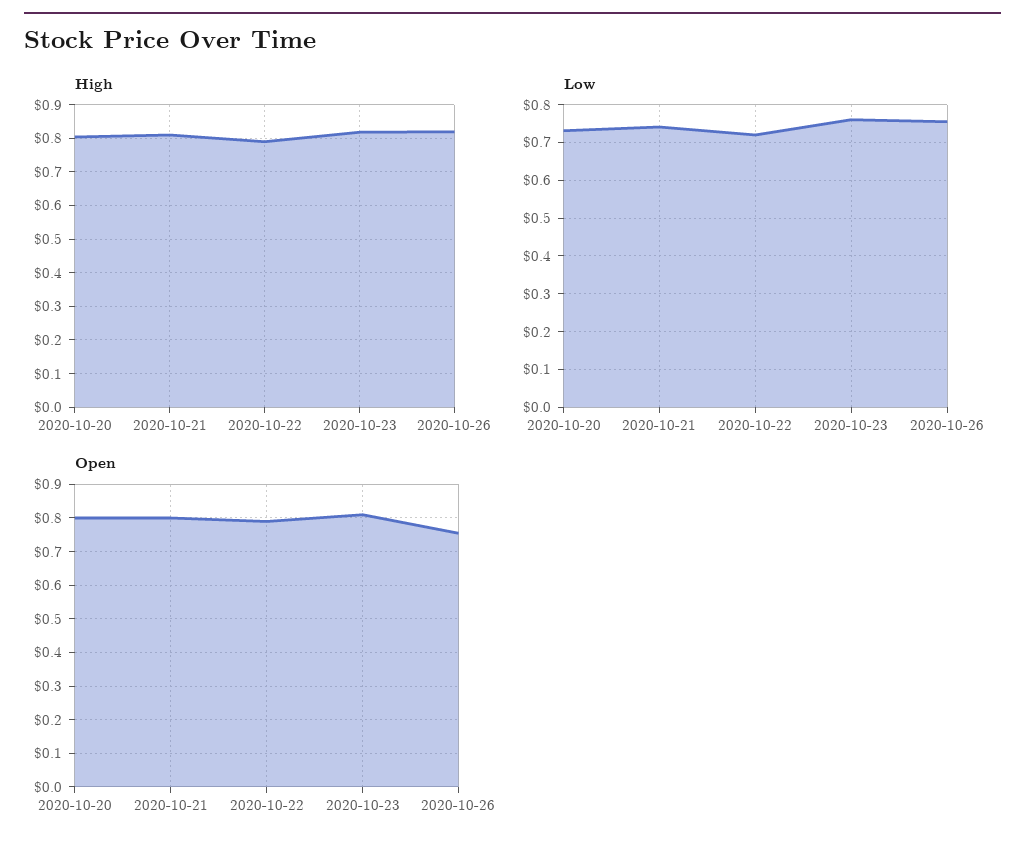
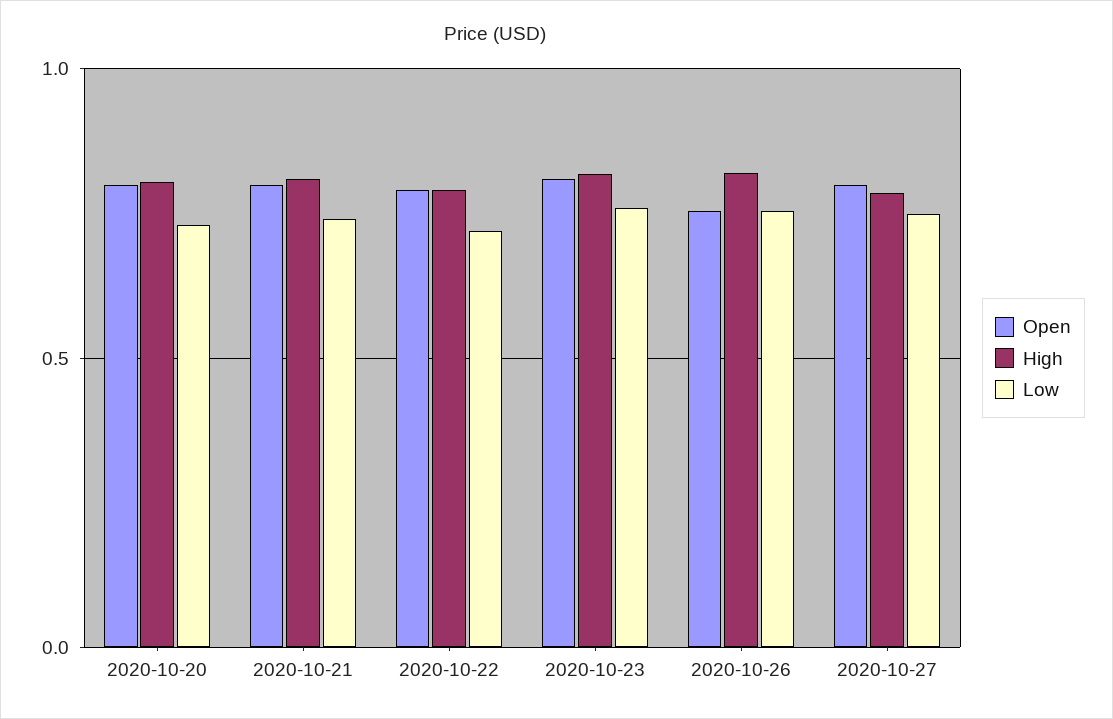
Open, 2020-10-27: none -> 0.8
High, 2020-10-27: none -> 0.8
Low, 2020-10-27: none -> 0.75

